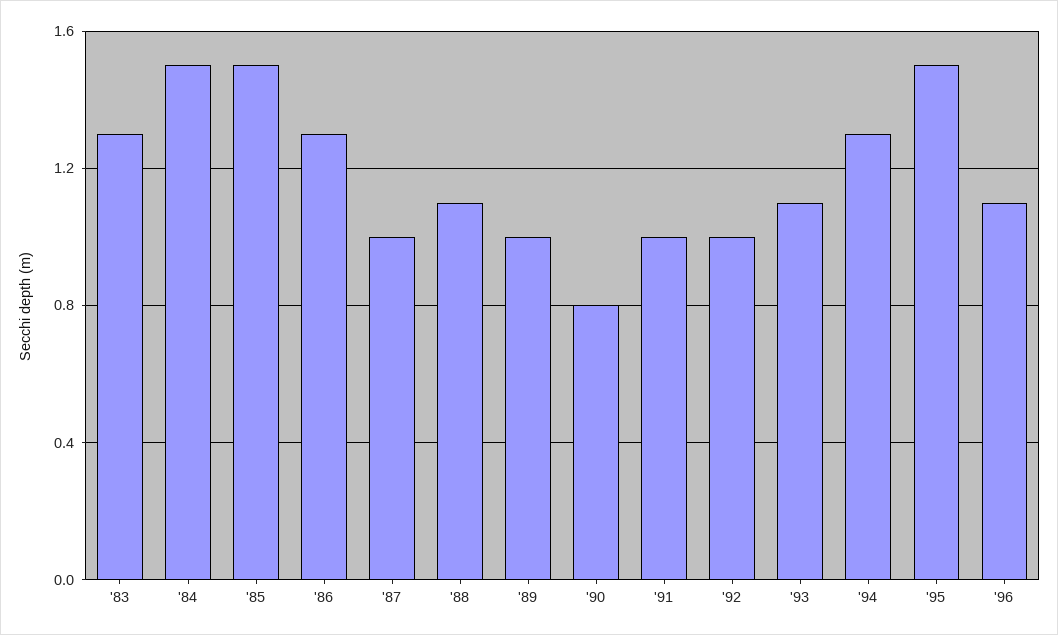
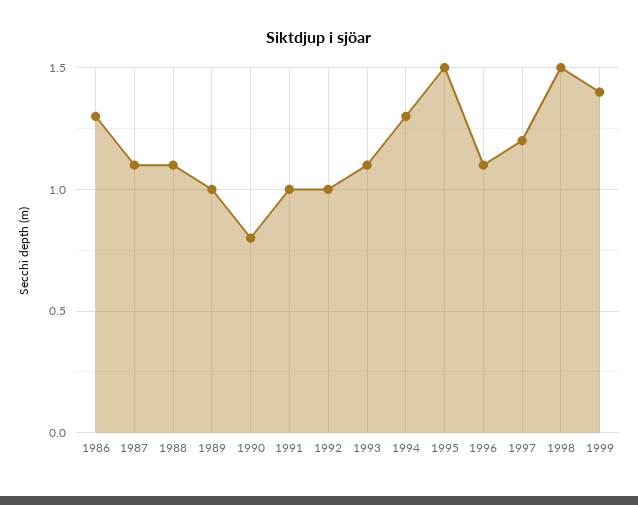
'83: 1.3 -> none
'84: 1.5 -> none
'85: 1.5 -> none
'87: 1 -> 1.1
1997: none -> 1.2
1998: none -> 1.5
1999: none -> 1.4

